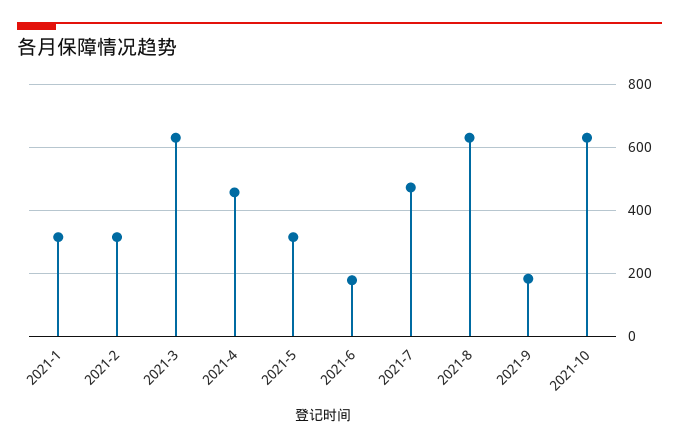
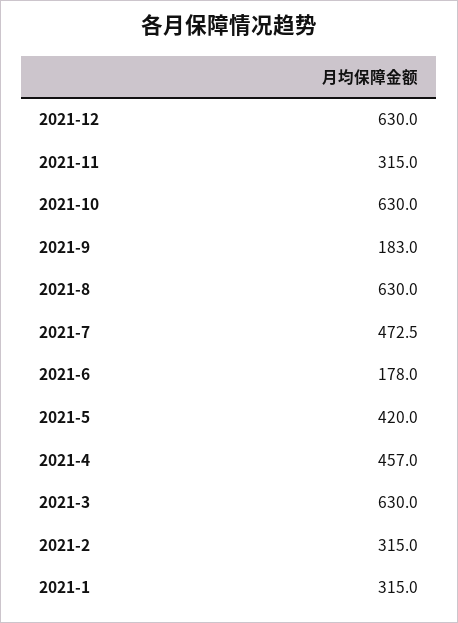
2021-5: 320 -> 420
2021-12: none -> 630
2021-11: none -> 315

